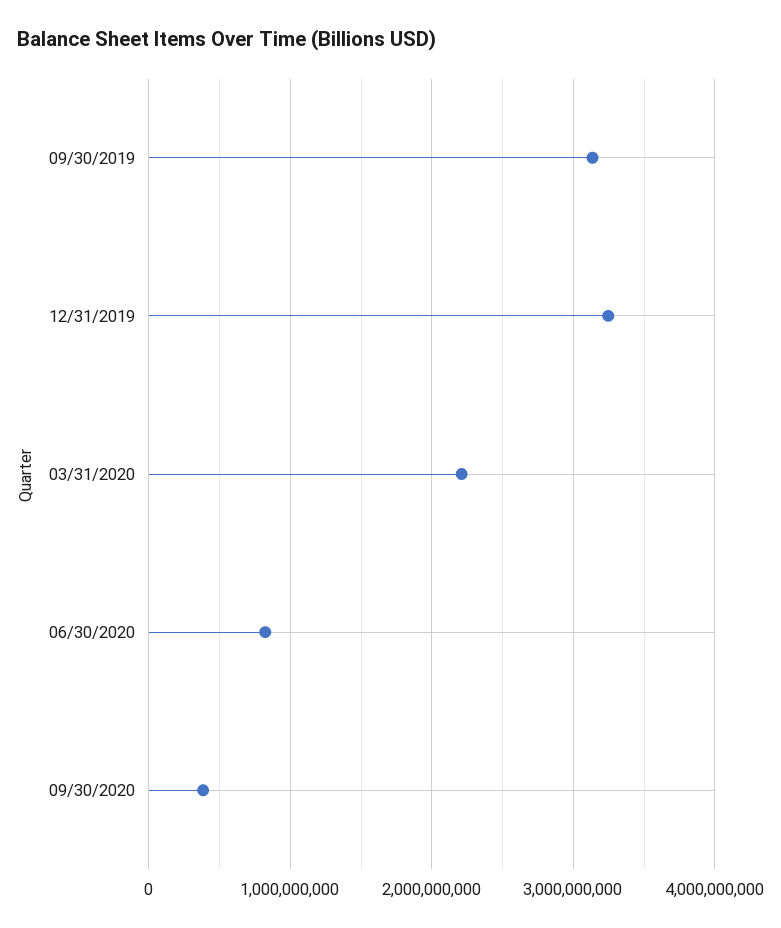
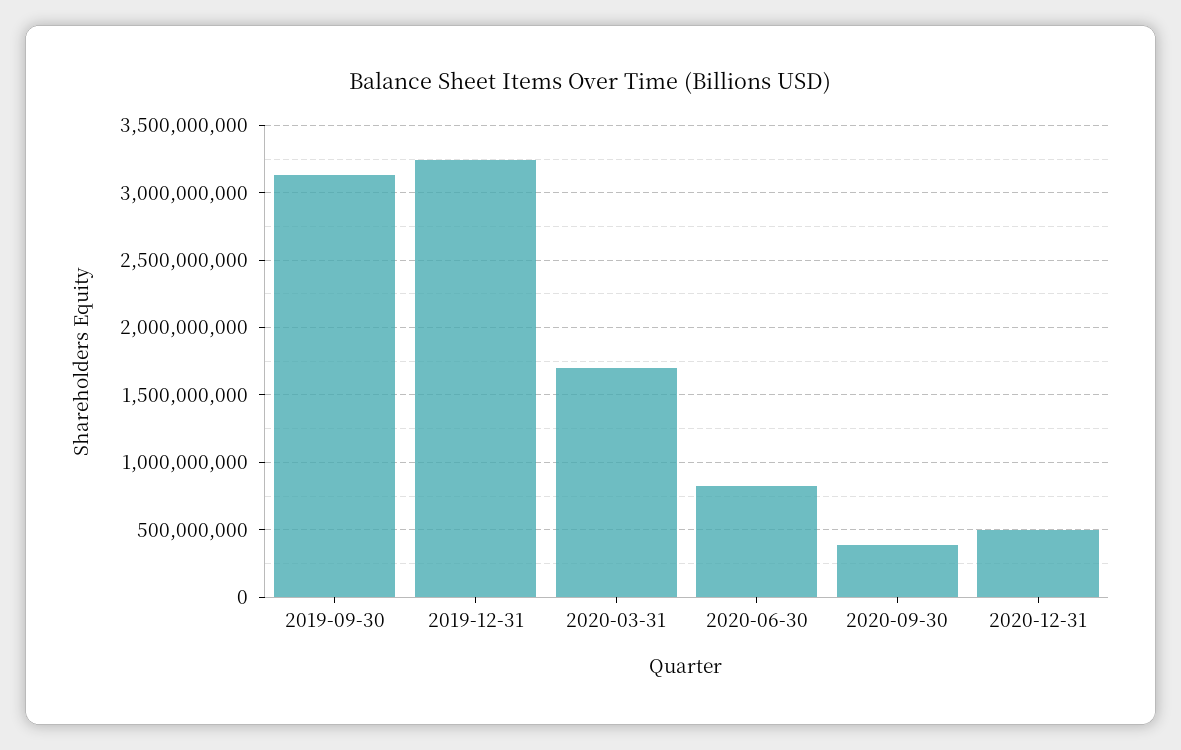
03/31/2020: 2200000000 -> 1700000000
2020-12-31: none -> 500000000

